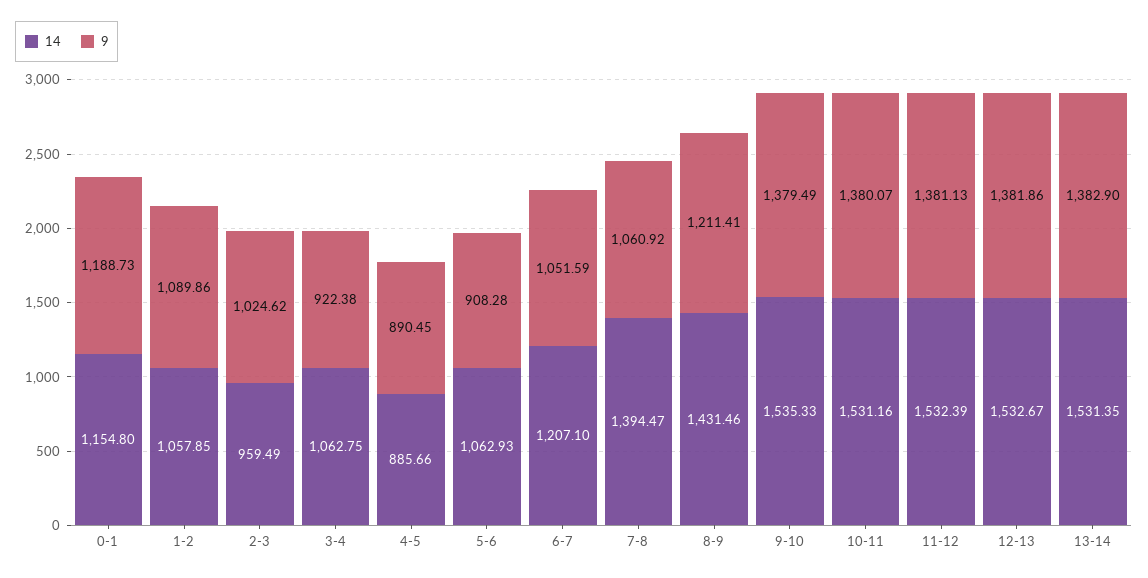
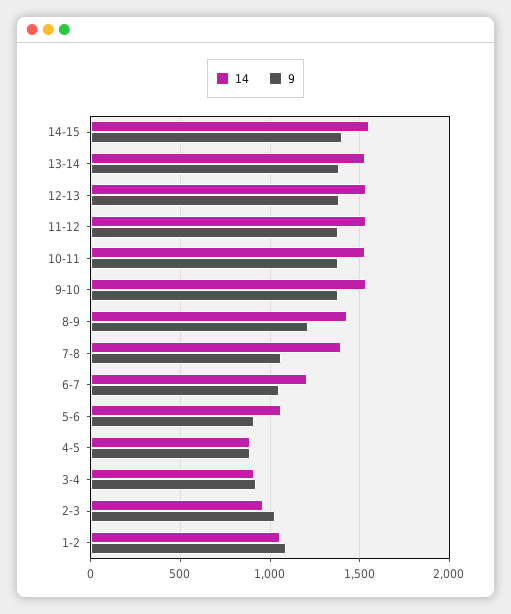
14, 0-1: 1154.8 -> none
9, 0-1: 1188.73 -> none
14, 3-4: 1062.75 -> 900
14, 14-15: none -> 1550
9, 14-15: none -> 1400

